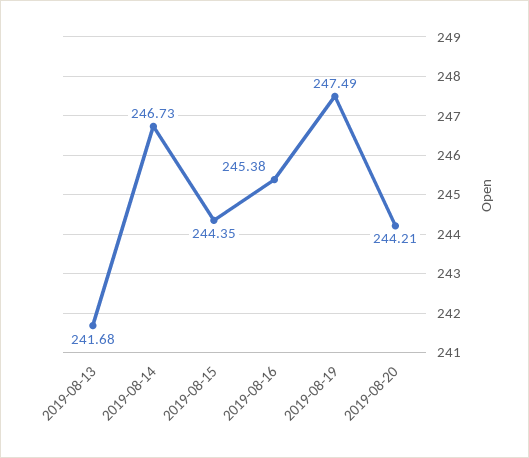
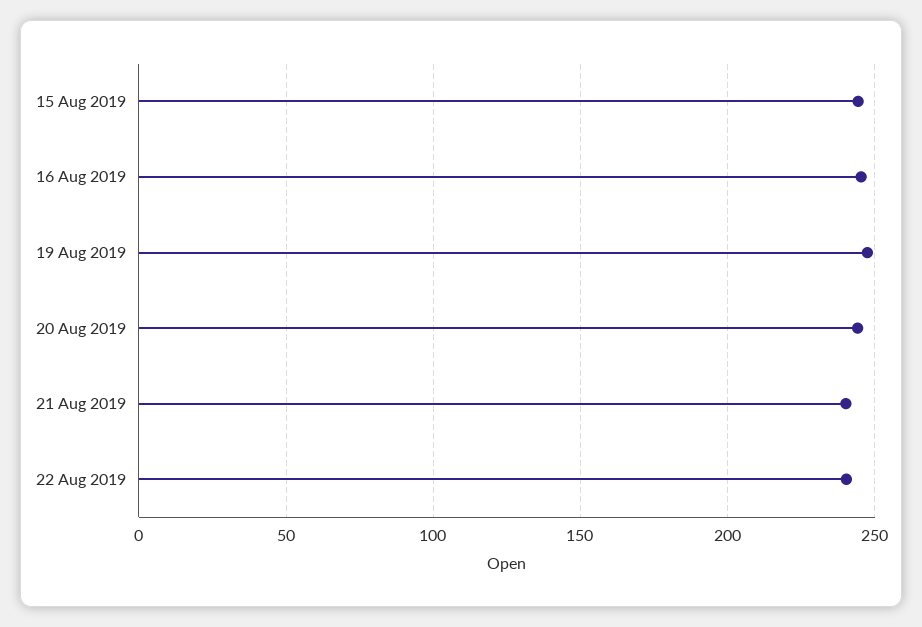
2019-08-13: 241.68 -> none
2019-08-14: 246.73 -> none
21 Aug 2019: none -> 240
22 Aug 2019: none -> 240

